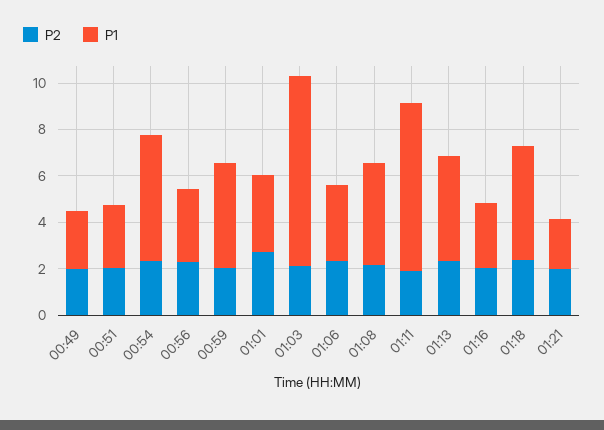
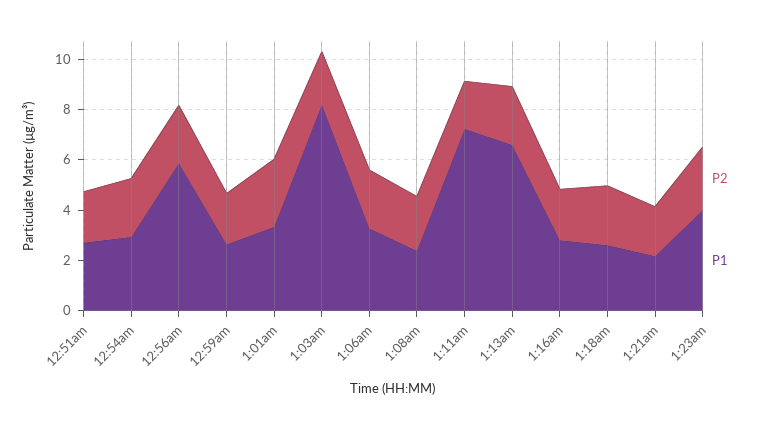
P2, 00:49: 2 -> none
P1, 00:49: 2.5 -> none
P1, 00:54: 5.5 -> 3
P1, 00:56: 3 -> 6
P1, 00:59: 4.5 -> 2.5
P1, 01:08: 4.5 -> 2.5
P1, 01:13: 4.5 -> 6.5
P1, 01:18: 5 -> 2.5
P2, 1:23am: none -> 2.5
P1, 1:23am: none -> 4

